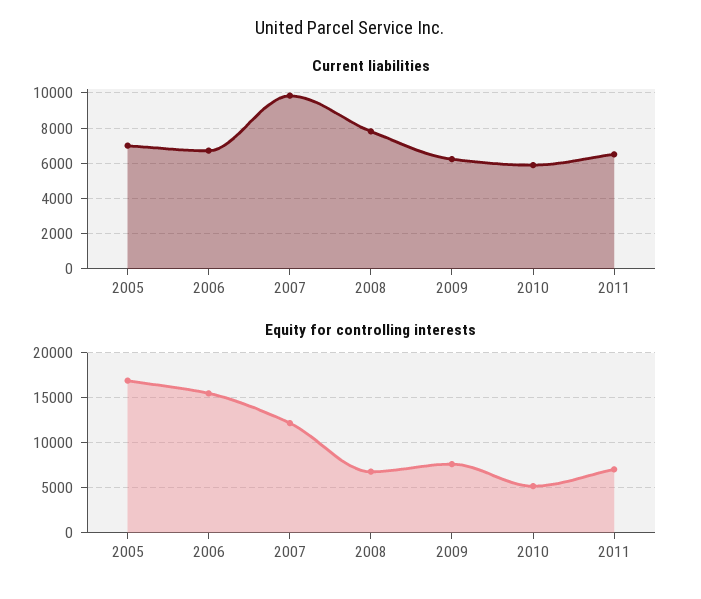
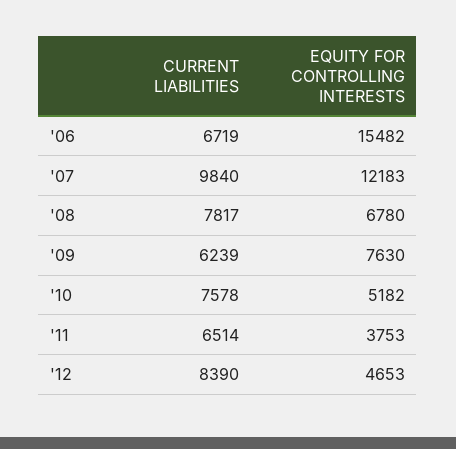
Current liabilities, 2005: 7000 -> none
Current liabilities, 2010: 6000 -> 7578
Equity for controlling interests, 2005: 17000 -> none
Equity for controlling interests, 2011: 7000 -> 3753
Current liabilities, '12: none -> 8390
Equity for controlling interests, '12: none -> 4653

